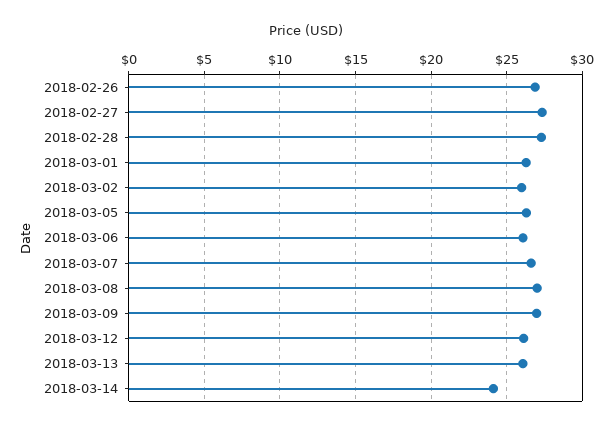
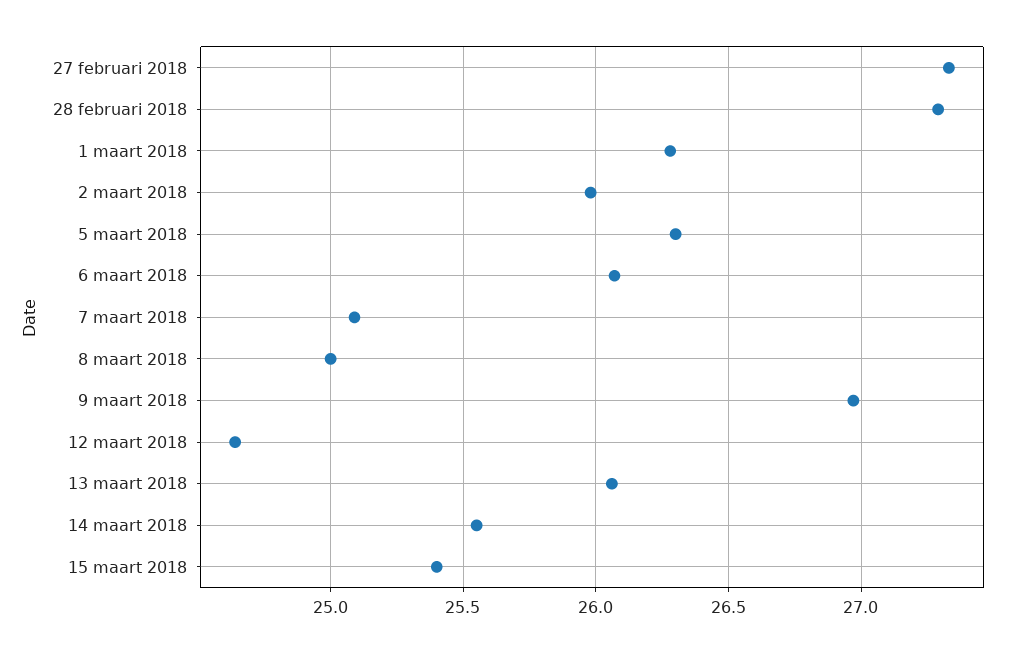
2018-02-26: 27 -> none
2018-03-07: 26.5 -> 25.1
2018-03-08: 27 -> 25
2018-03-12: 26 -> 24.65
2018-03-14: 24 -> 25.55
15 maart 2018: none -> 25.4

